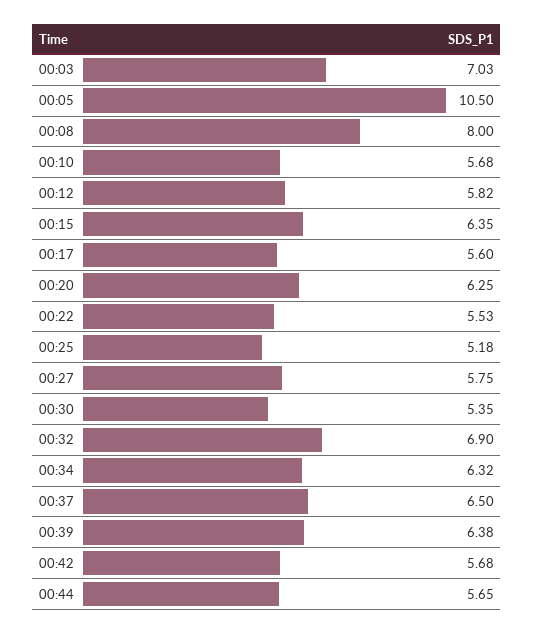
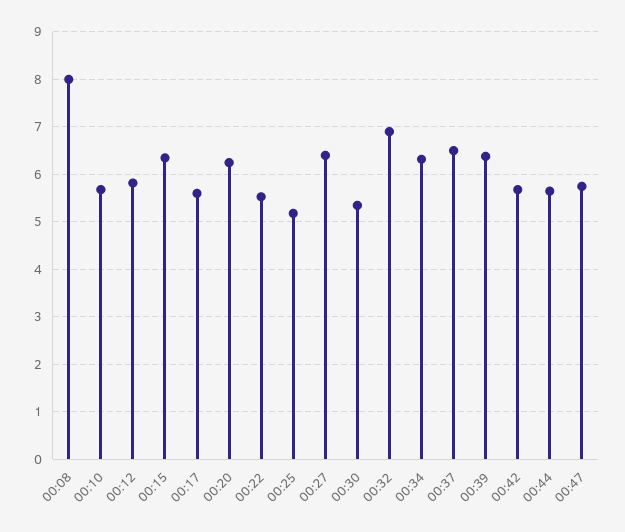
00:03: 7.03 -> none
00:05: 10.5 -> none
00:27: 5.75 -> 6.4
00:47: none -> 5.8

